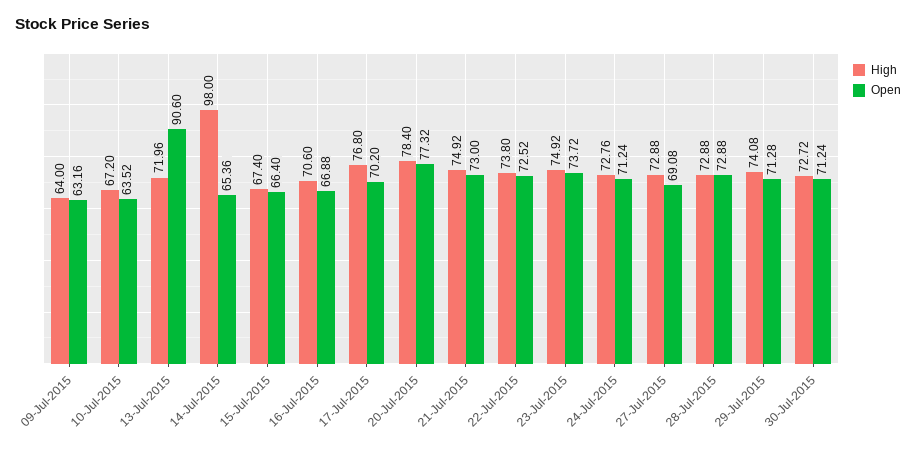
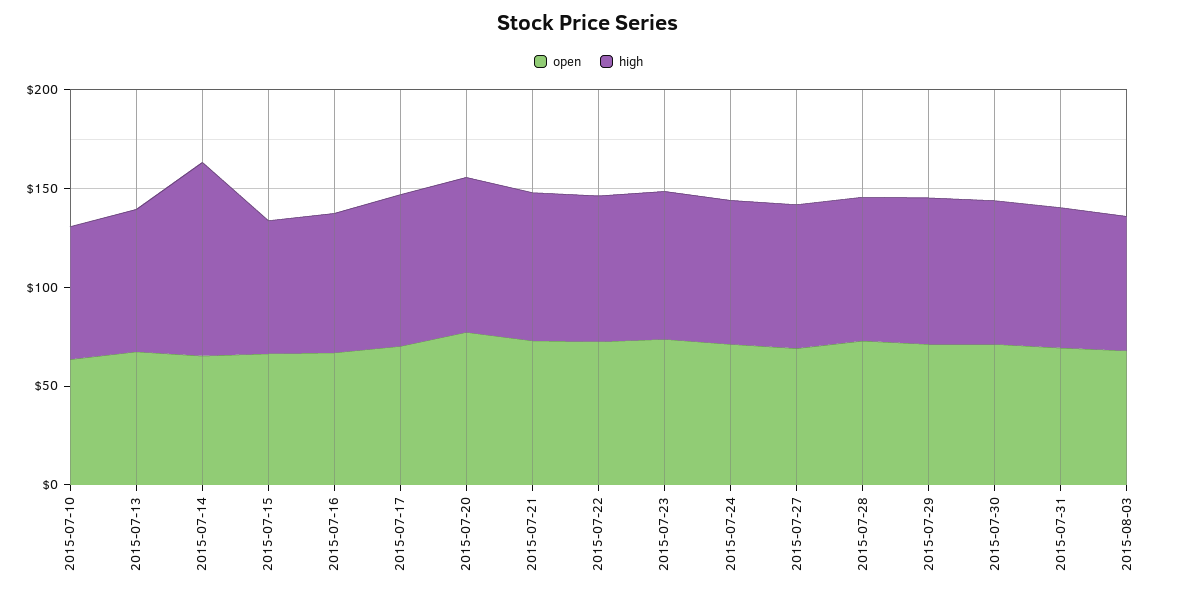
High, 09-Jul-2015: 64 -> none
Open, 09-Jul-2015: 63.16 -> none
Open, 13-Jul-2015: 90.6 -> 70
Open, 2015-07-31: none -> 70
High, 2015-07-31: none -> 70
Open, 2015-08-03: none -> 70
High, 2015-08-03: none -> 70

